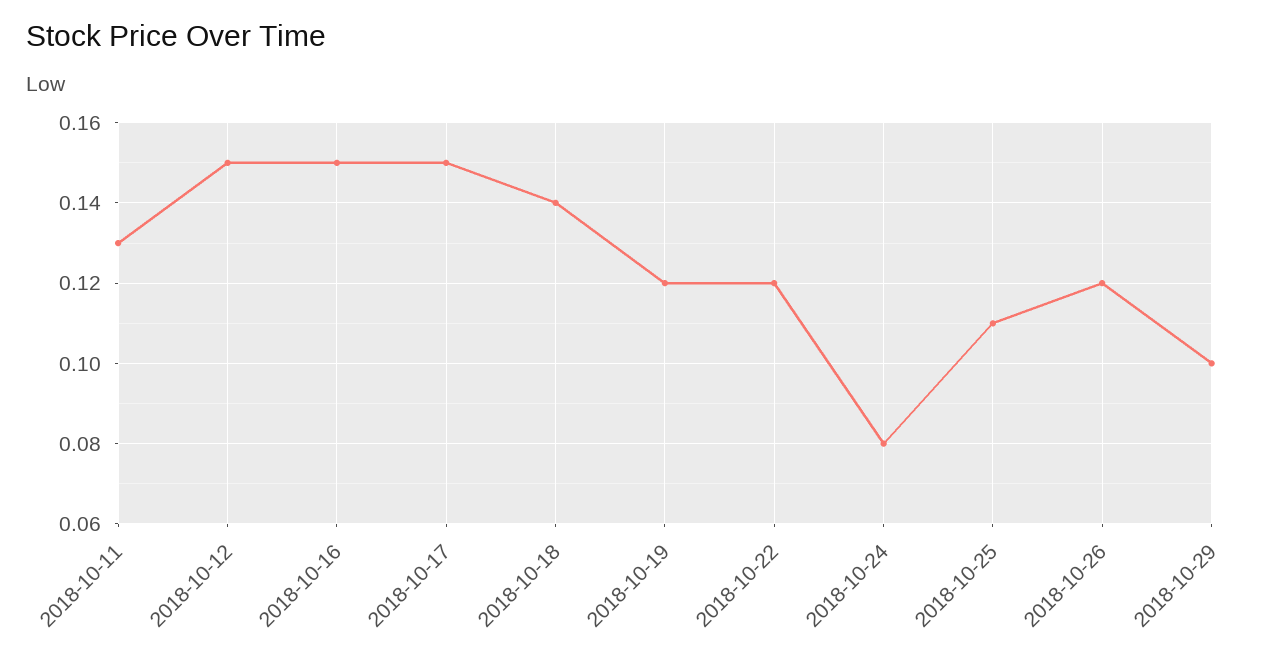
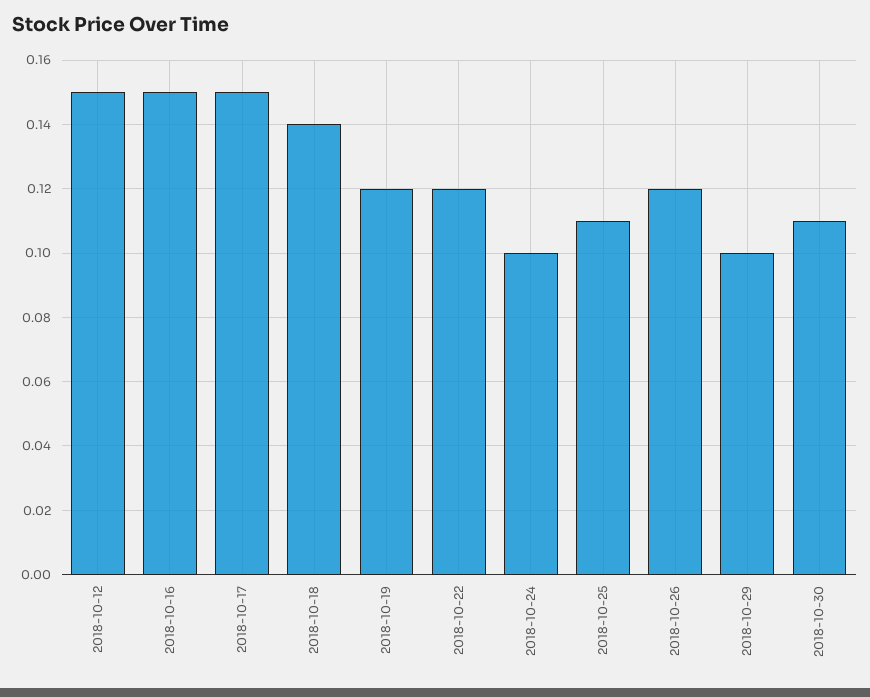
2018-10-11: 0.13 -> none
2018-10-24: 0.08 -> 0.1
2018-10-30: none -> 0.11

